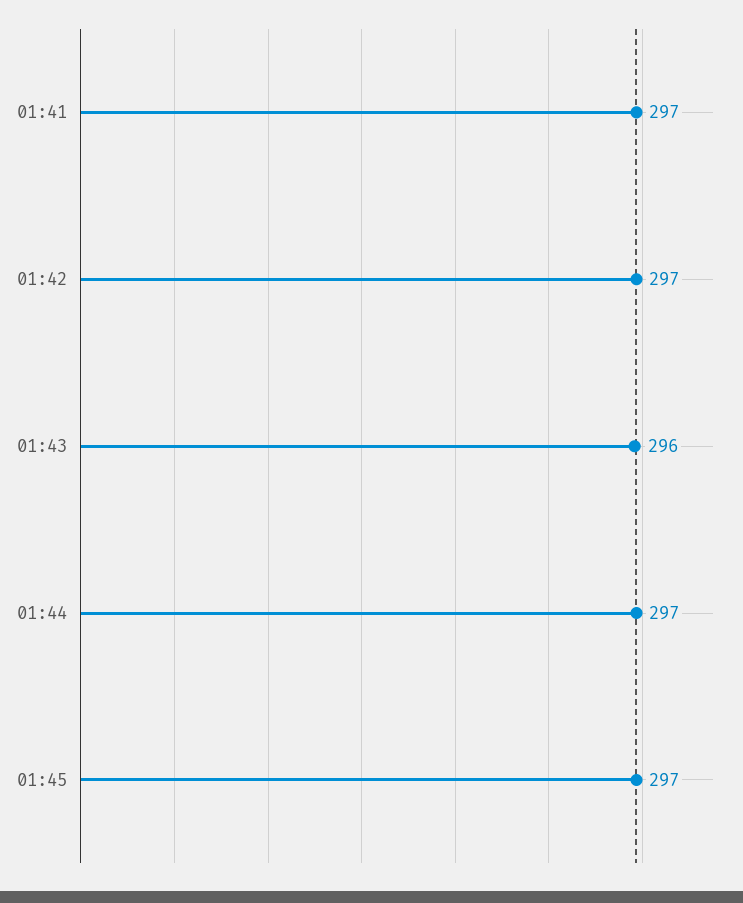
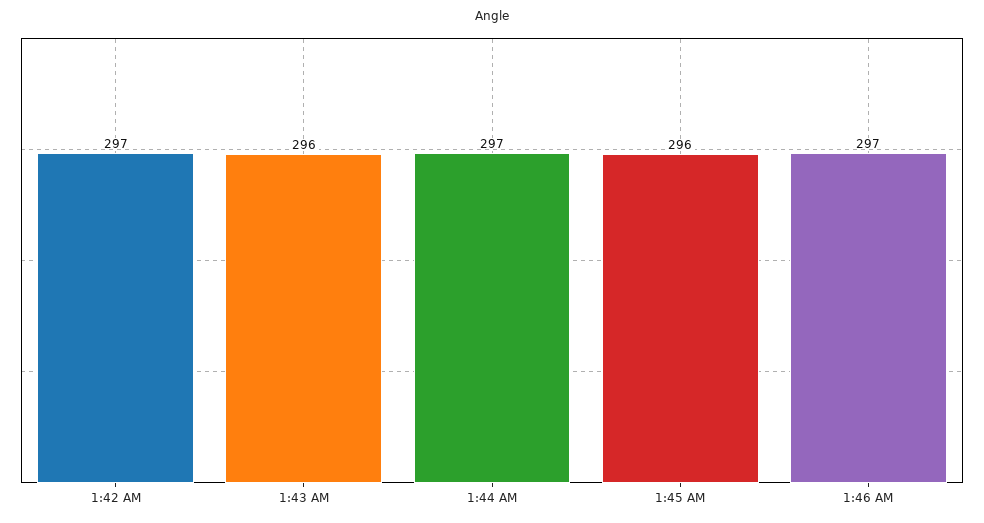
01:41: 297 -> none
01:45: 297 -> 296
1:46 AM: none -> 297

